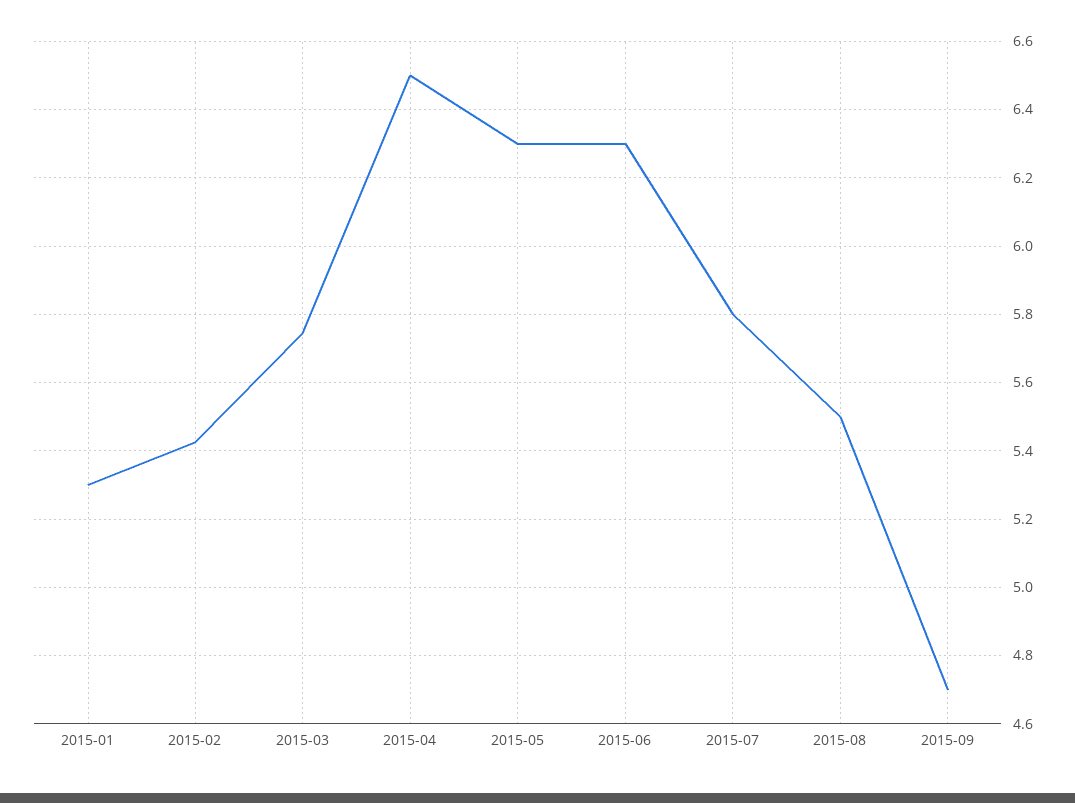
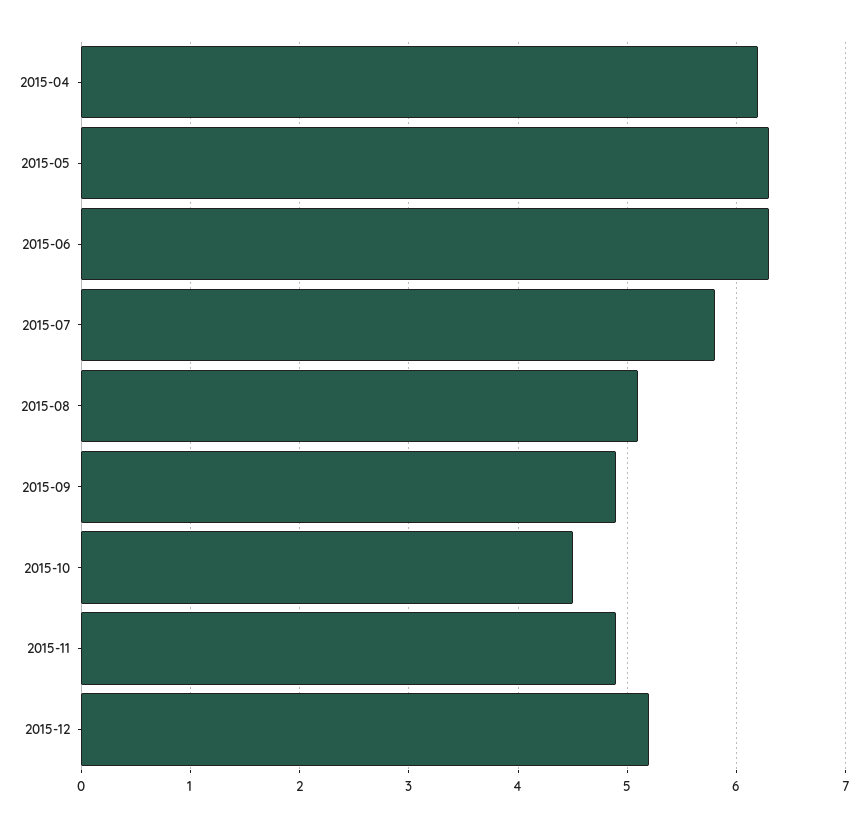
2015-01: 5.3 -> none
2015-02: 5.42 -> none
2015-03: 5.74 -> none
2015-04: 6.5 -> 6.2
2015-08: 5.5 -> 5.1
2015-09: 4.7 -> 4.9
2015-10: none -> 4.5
2015-11: none -> 4.9
2015-12: none -> 5.2

